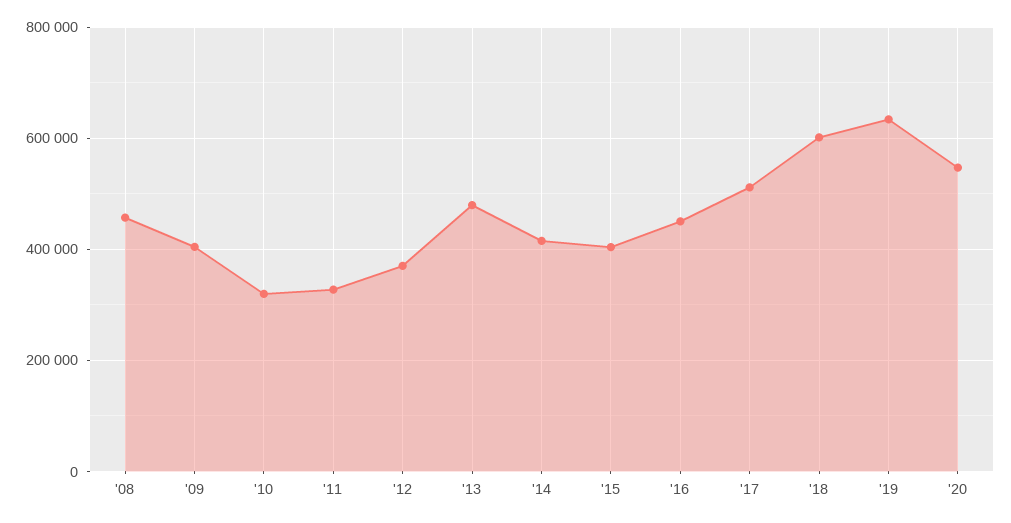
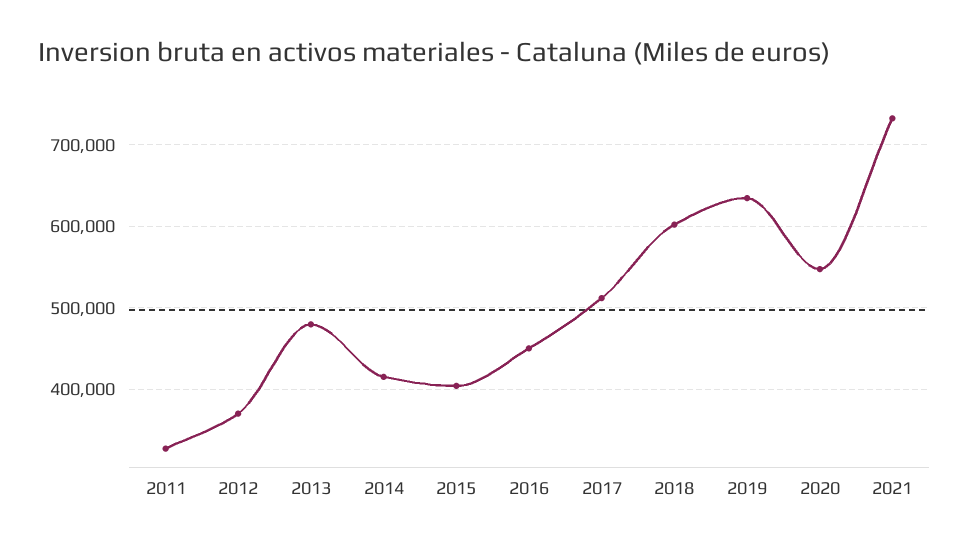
'08: 460000 -> none
'09: 400000 -> none
'10: 320000 -> none
2021: none -> 730000

